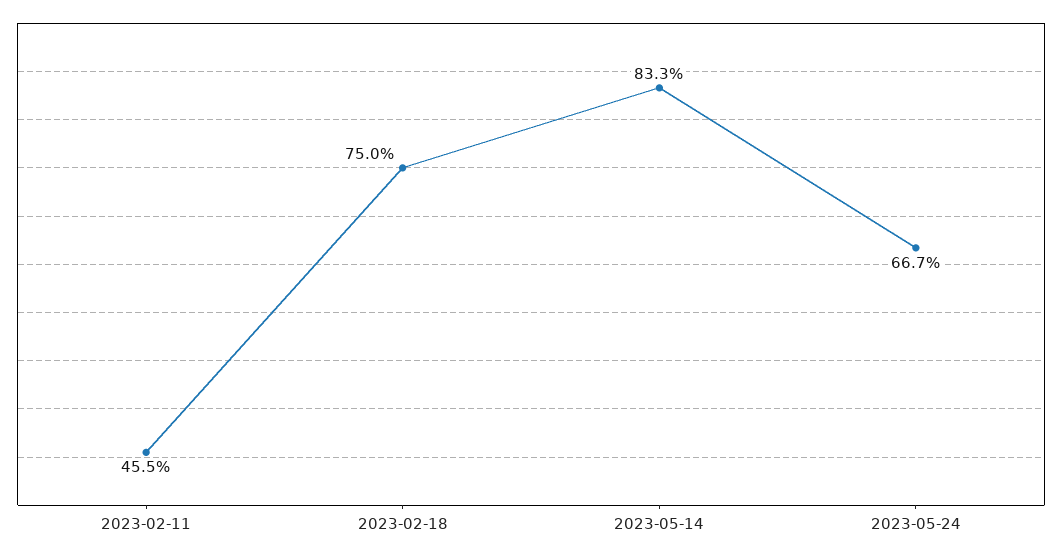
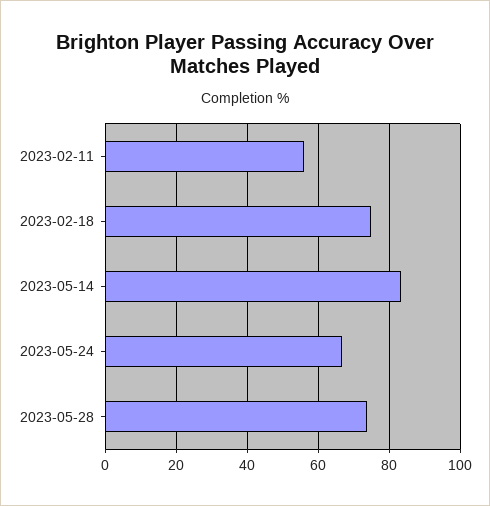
2023-02-11: 45.5 -> 56
2023-05-28: none -> 74

